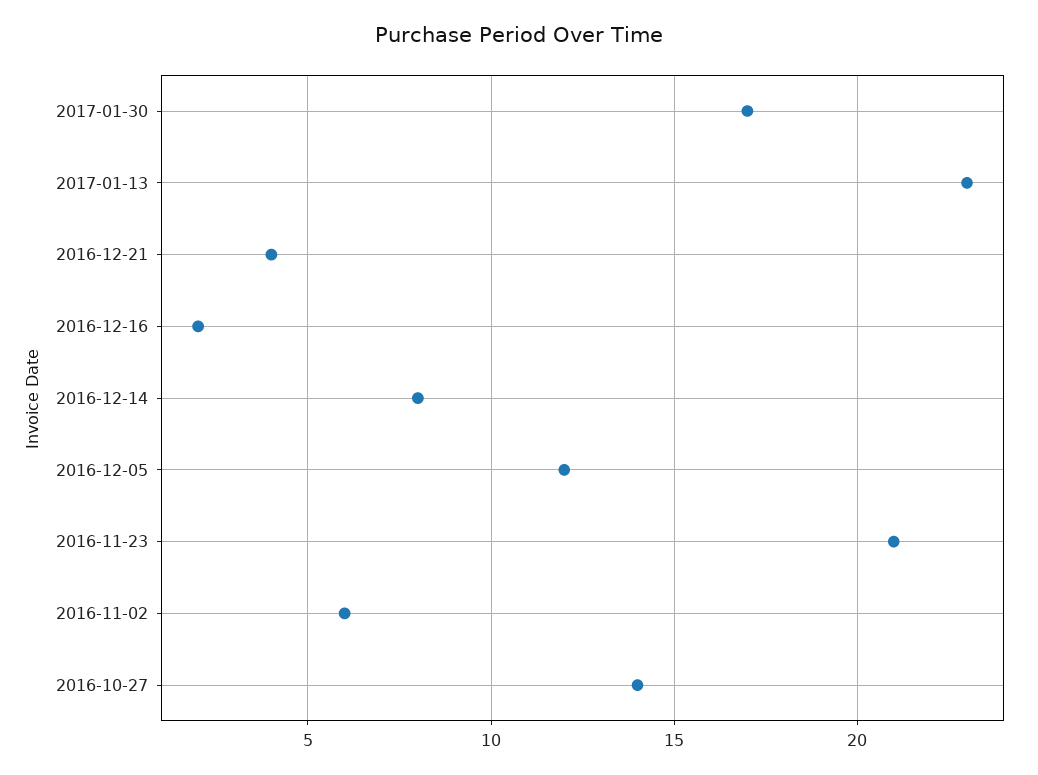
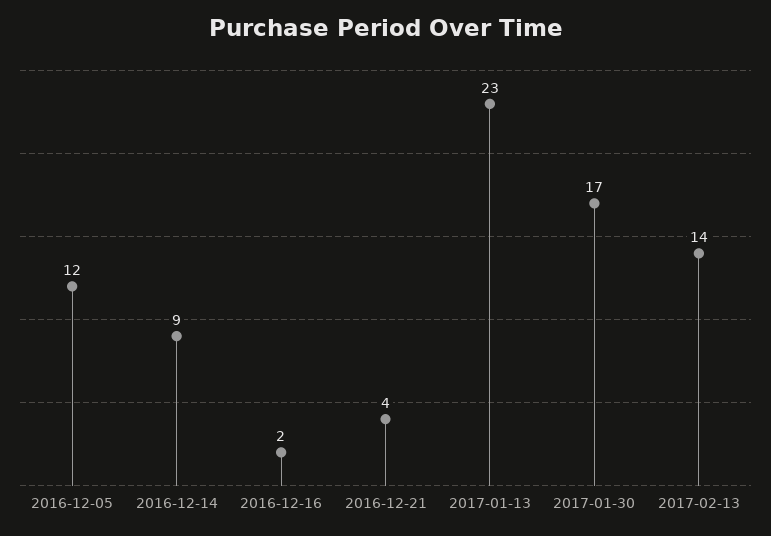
2016-12-14: 8 -> 9
2016-11-23: 21 -> none
2016-11-02: 6 -> none
2016-10-27: 14 -> none
2017-02-13: none -> 14

